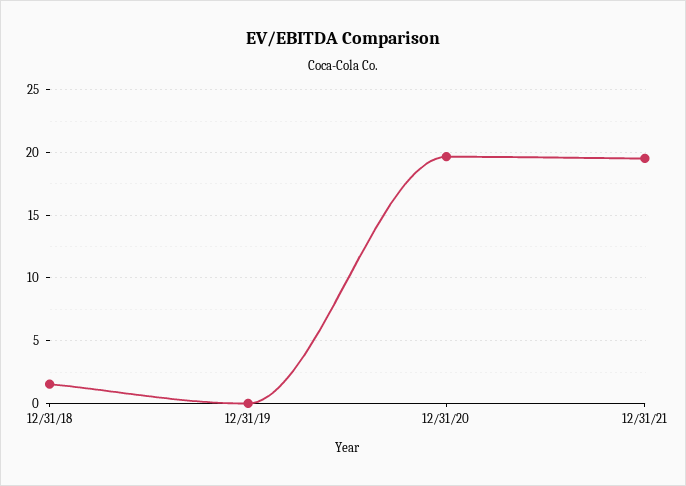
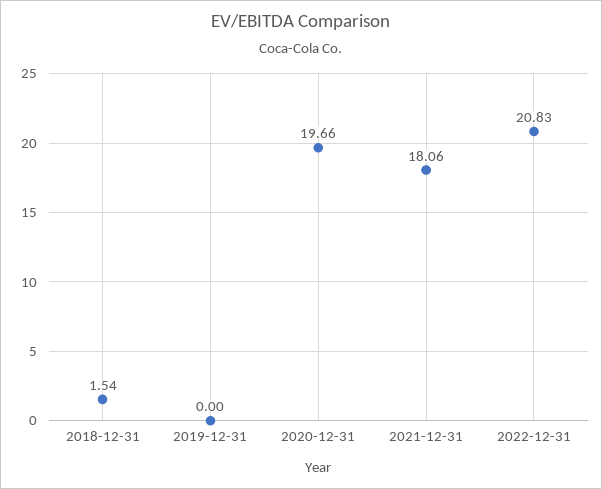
12/31/21: 19.5 -> 18.06
2022-12-31: none -> 20.83

